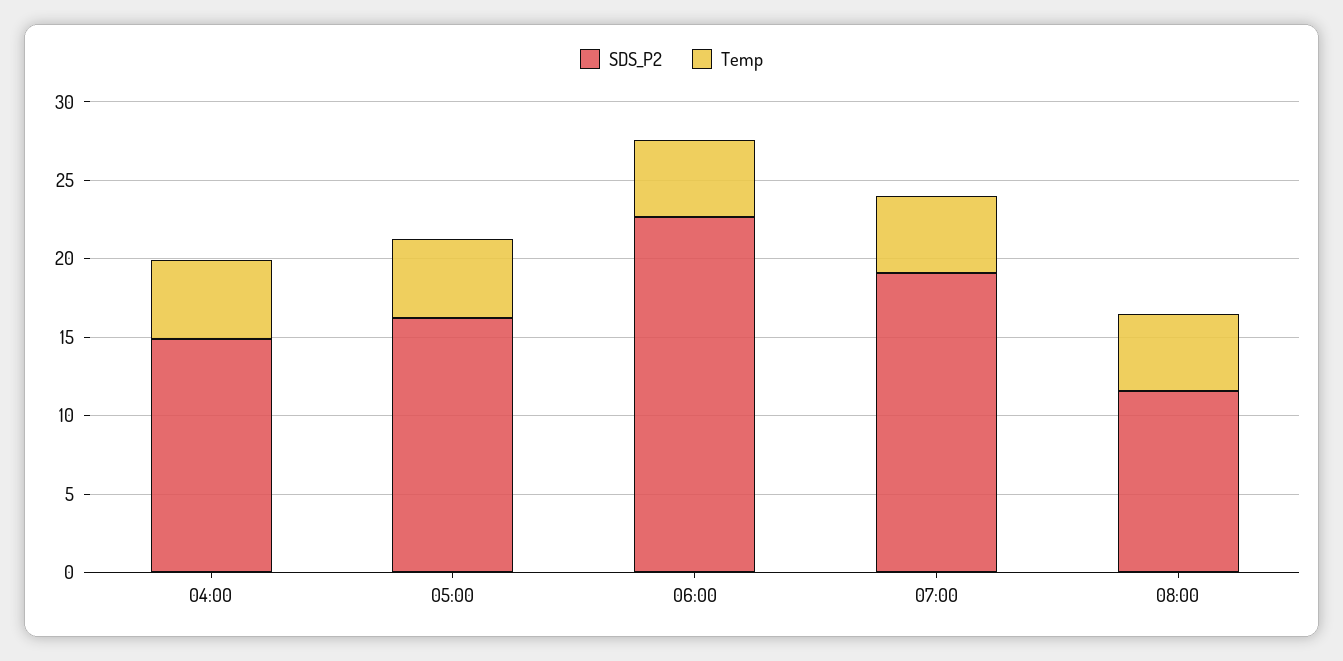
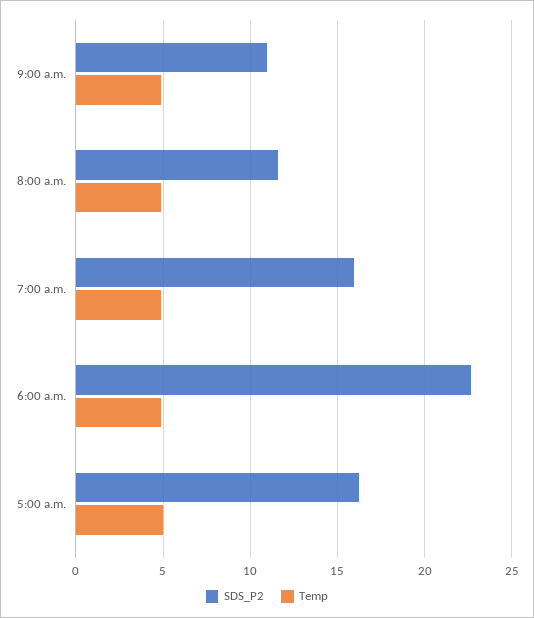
SDS_P2, 04:00: 15 -> none
Temp, 04:00: 5 -> none
SDS_P2, 07:00: 19 -> 16
SDS_P2, 9:00 a.m.: none -> 11
Temp, 9:00 a.m.: none -> 5

